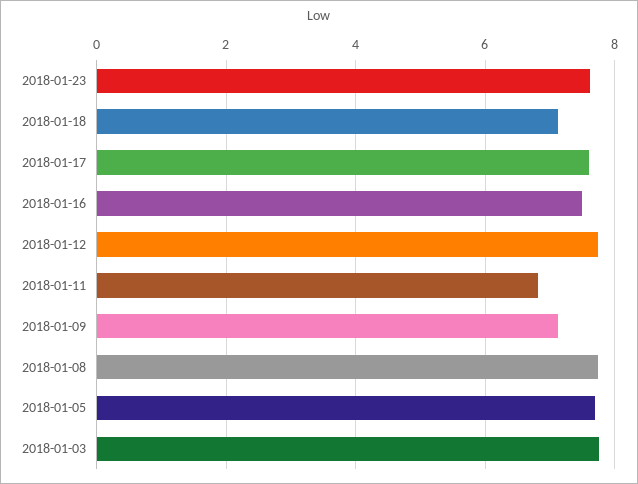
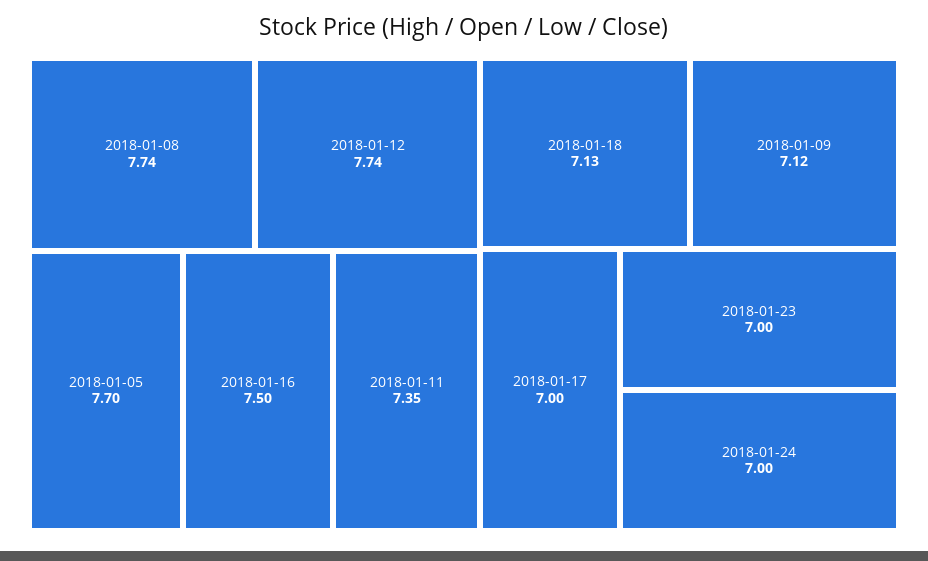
2018-01-23: 7.6 -> 7
2018-01-17: 7.6 -> 7
2018-01-11: 6.8 -> 7.35
2018-01-03: 7.8 -> none
2018-01-24: none -> 7

